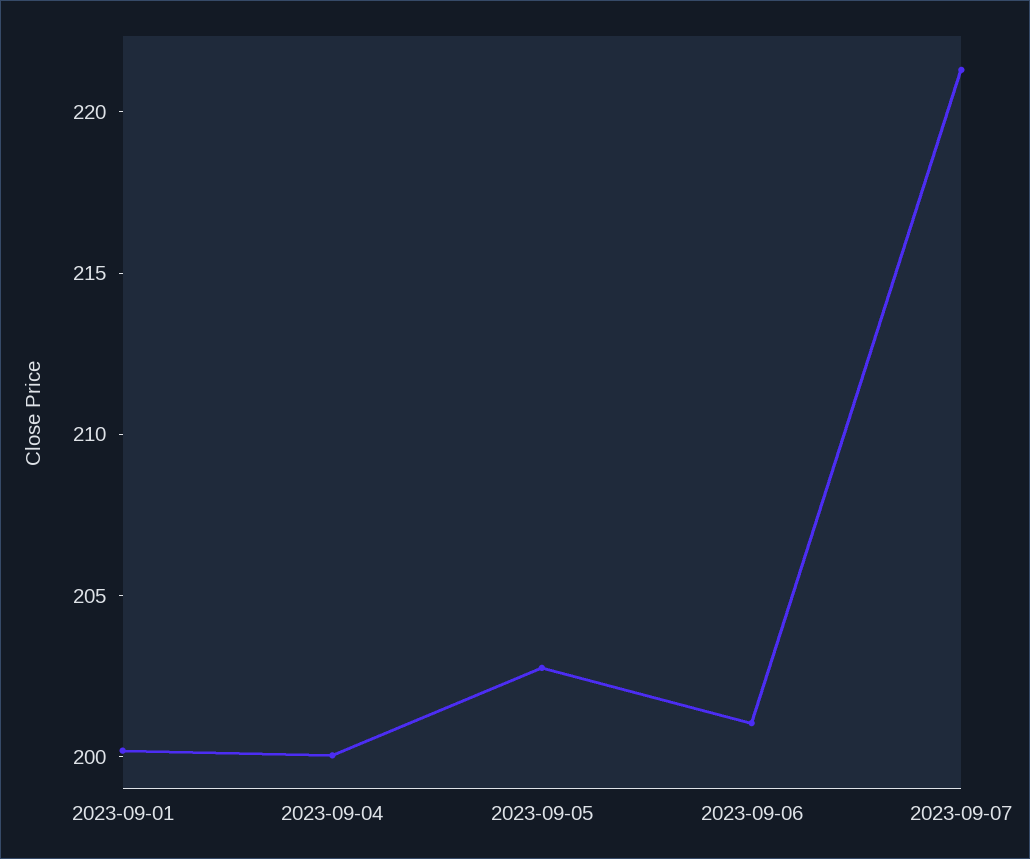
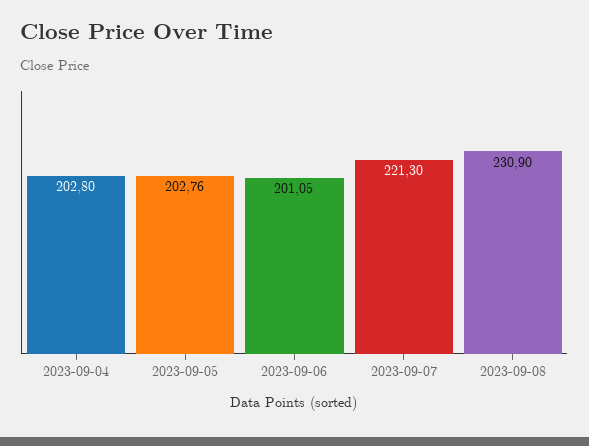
2023-09-01: 200 -> none
2023-09-04: 200 -> 202.8
2023-09-08: none -> 230.9

